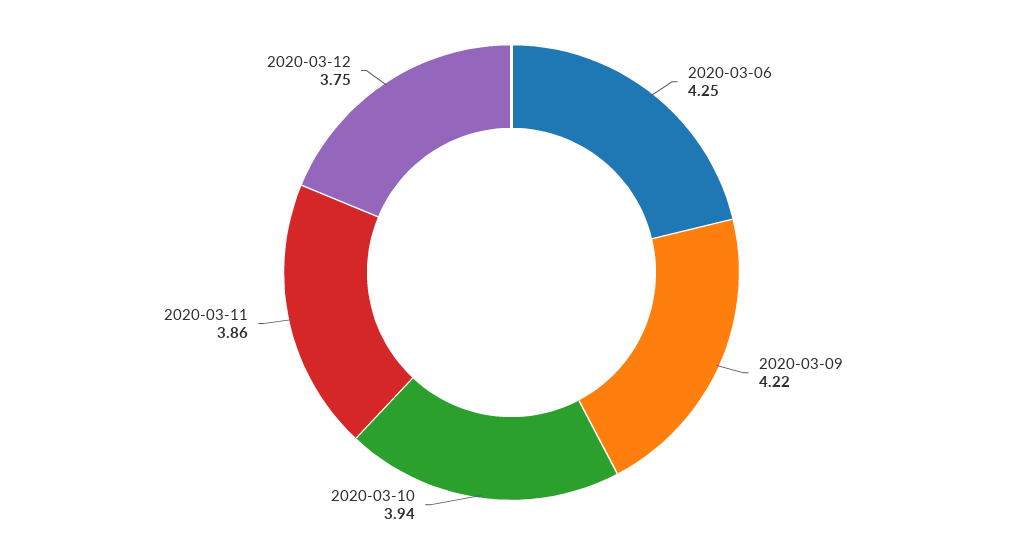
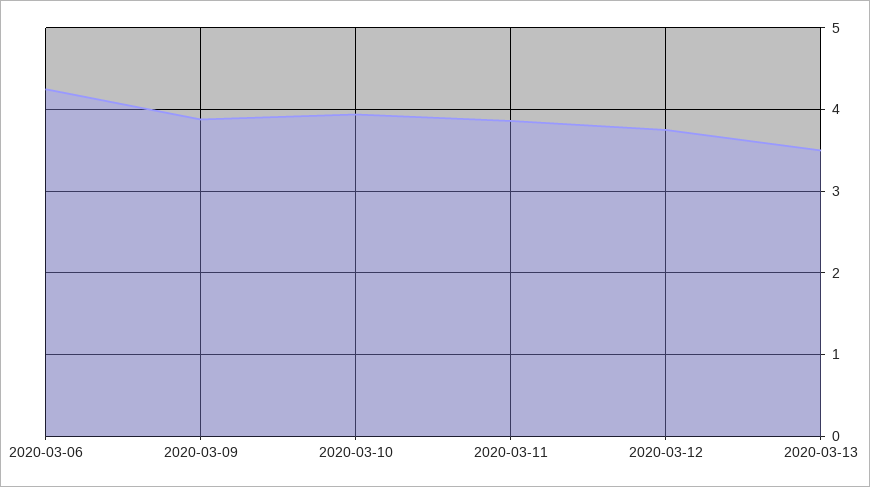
2020-03-09: 4.22 -> 3.9
2020-03-13: none -> 3.5

